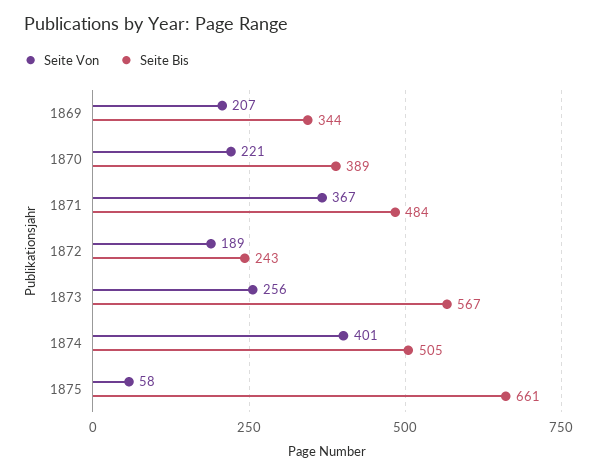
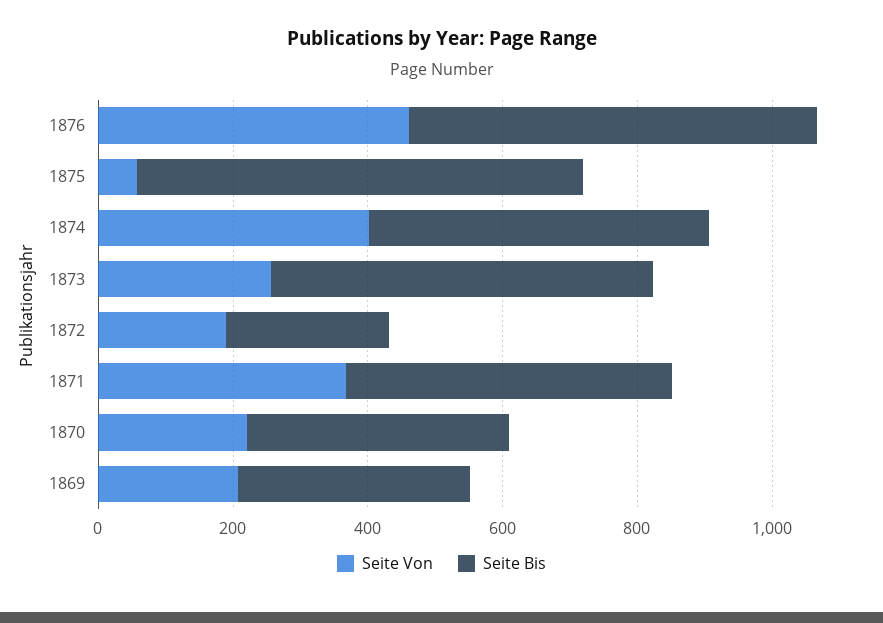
Seite Von, 1876: none -> 450
Seite Bis, 1876: none -> 600

